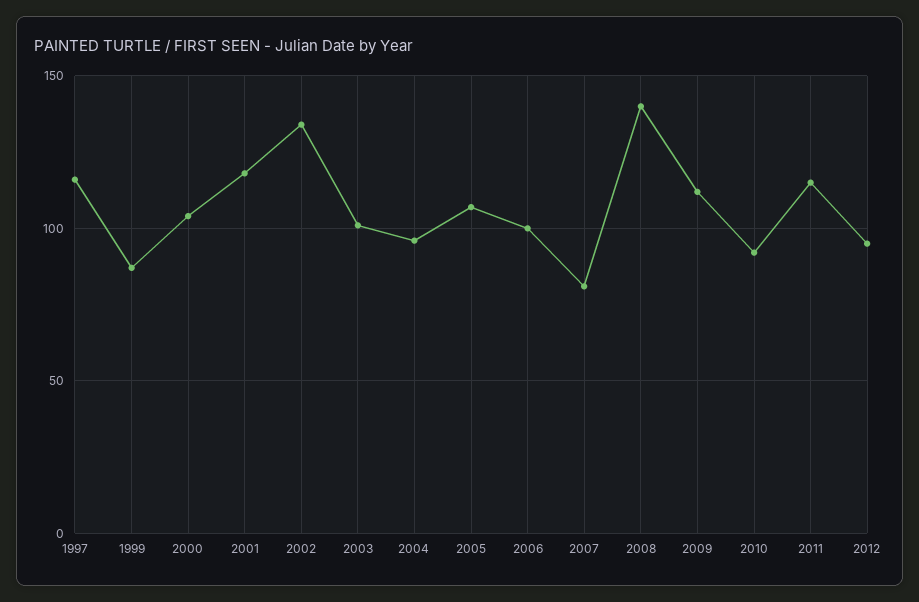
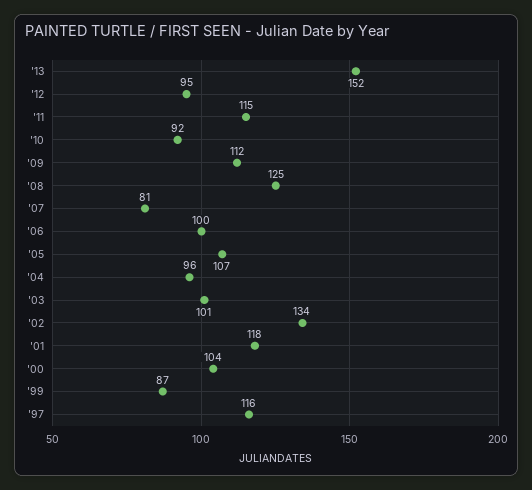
2008: 140 -> 125
'13: none -> 152

